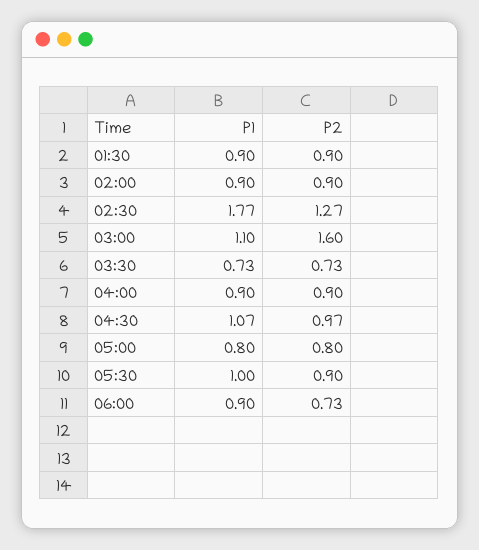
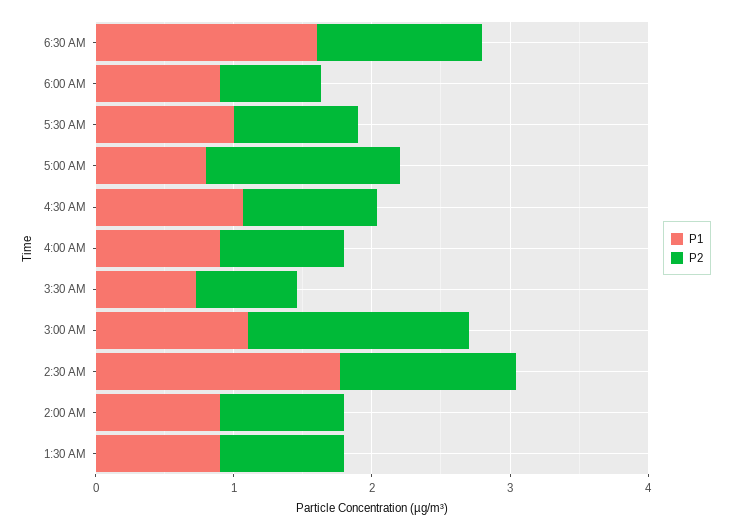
P2, 05:00: 0.8 -> 1.4
P1, 6:30 AM: none -> 1.6
P2, 6:30 AM: none -> 1.2

